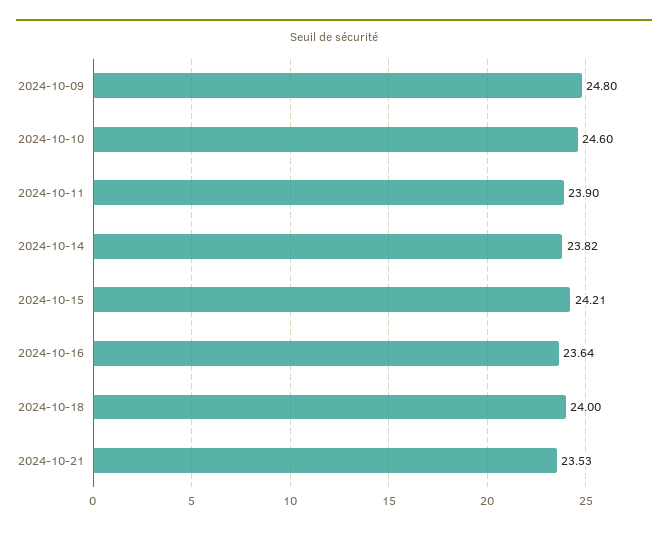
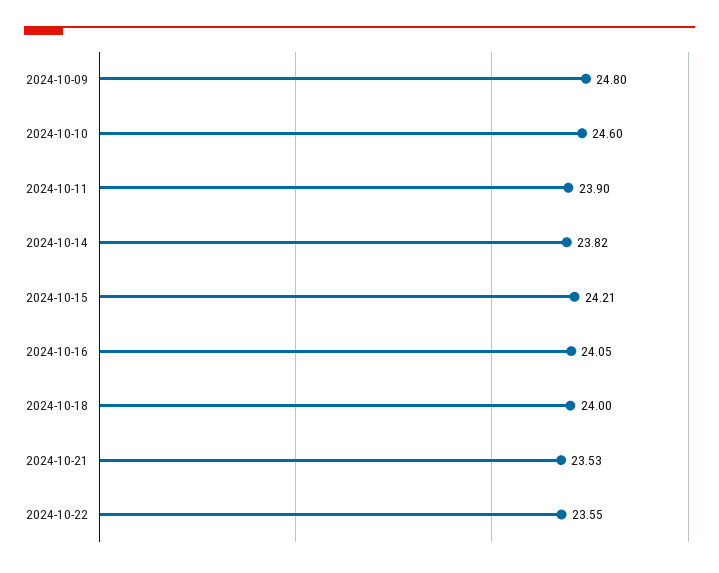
2024-10-16: 23.64 -> 24.05
2024-10-22: none -> 23.55

